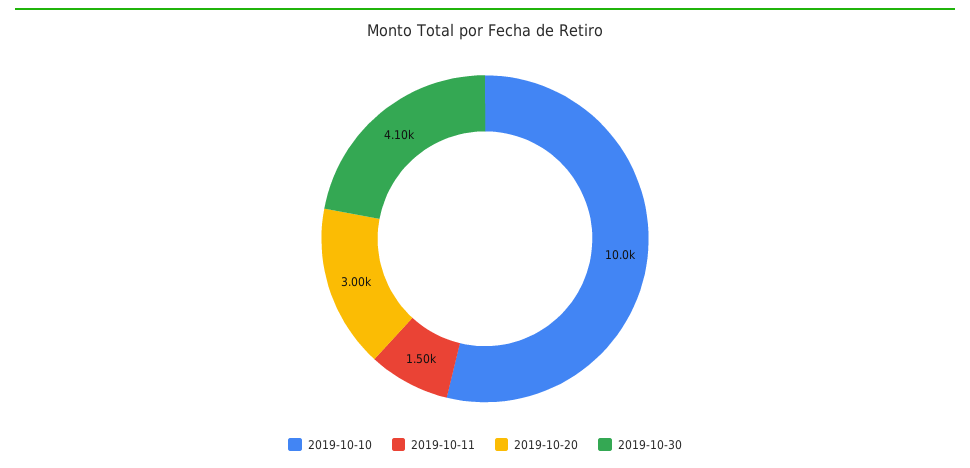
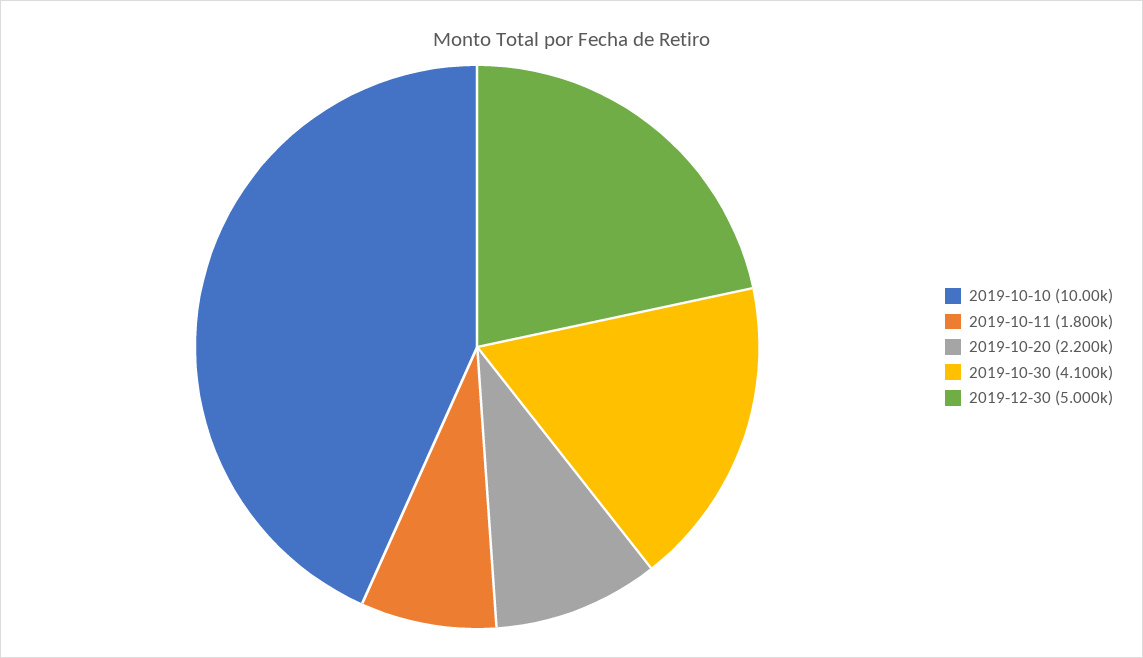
2019-10-11: 1500 -> 1800
2019-10-20: 3000 -> 2200
2019-12-30: none -> 5000

